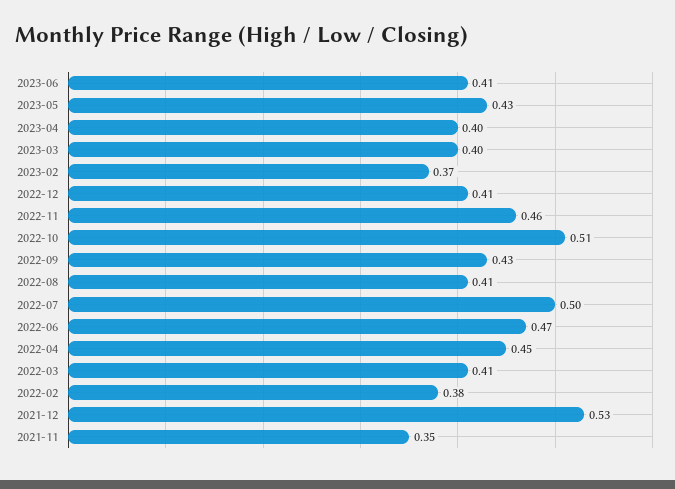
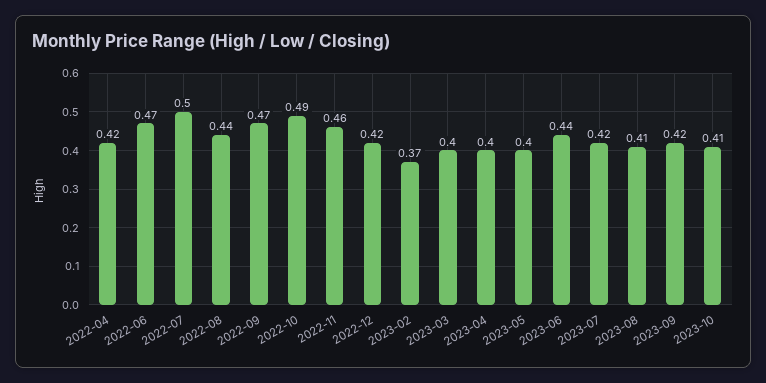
2023-06: 0.41 -> 0.44
2023-05: 0.43 -> 0.4
2022-12: 0.41 -> 0.42
2022-10: 0.51 -> 0.49
2022-09: 0.43 -> 0.47
2022-08: 0.41 -> 0.44
2022-04: 0.45 -> 0.42
2022-03: 0.41 -> none
2022-02: 0.38 -> none
2021-12: 0.53 -> none
2021-11: 0.35 -> none
2023-07: none -> 0.42
2023-08: none -> 0.41
2023-09: none -> 0.42
2023-10: none -> 0.41

